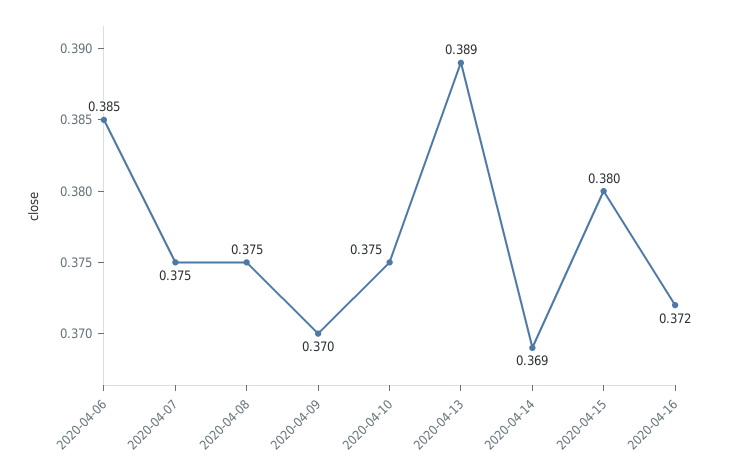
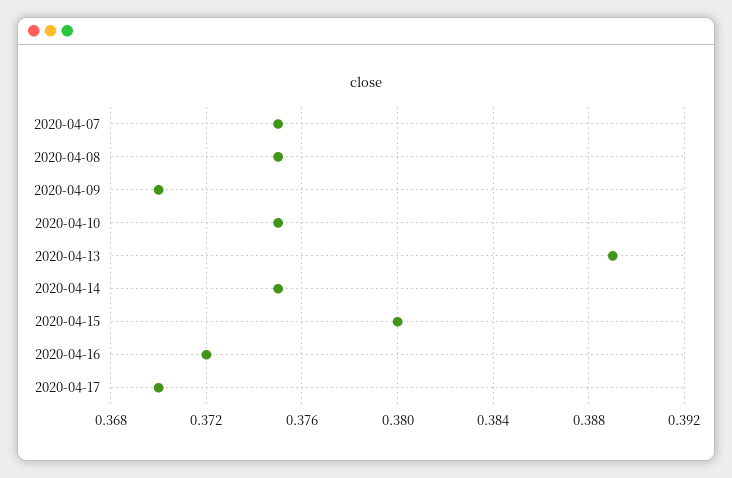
2020-04-06: 0.385 -> none
2020-04-14: 0.369 -> 0.375
2020-04-17: none -> 0.37

